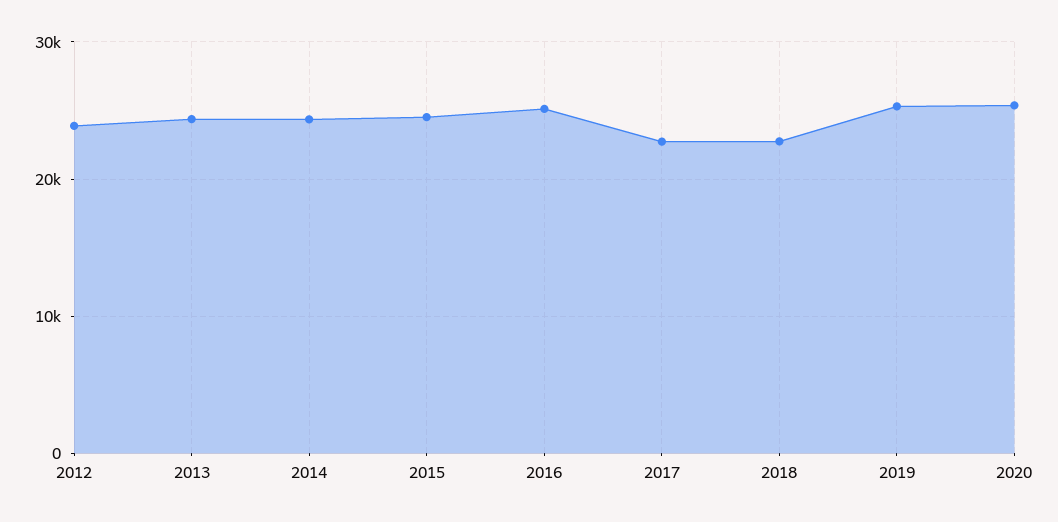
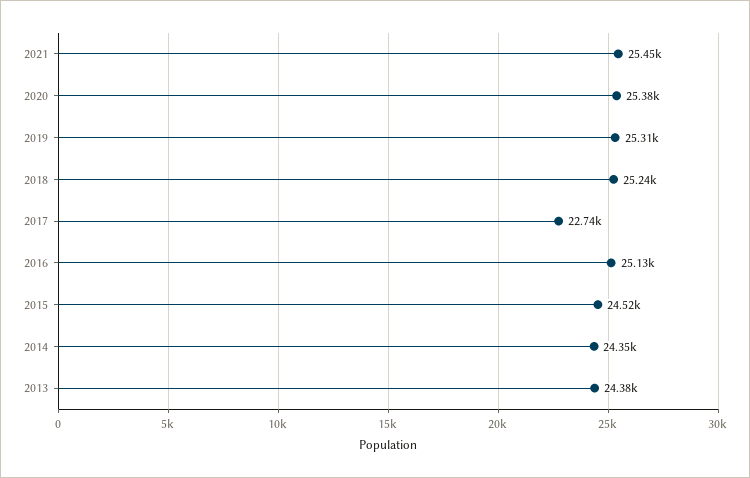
2012: 24000 -> none
2018: 23000 -> 25240
2021: none -> 25450

